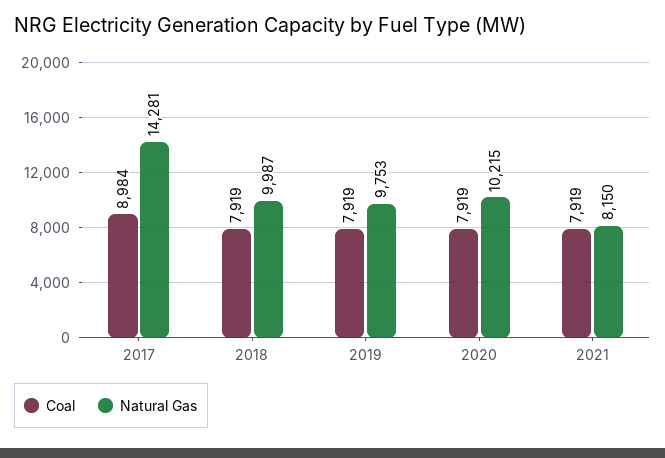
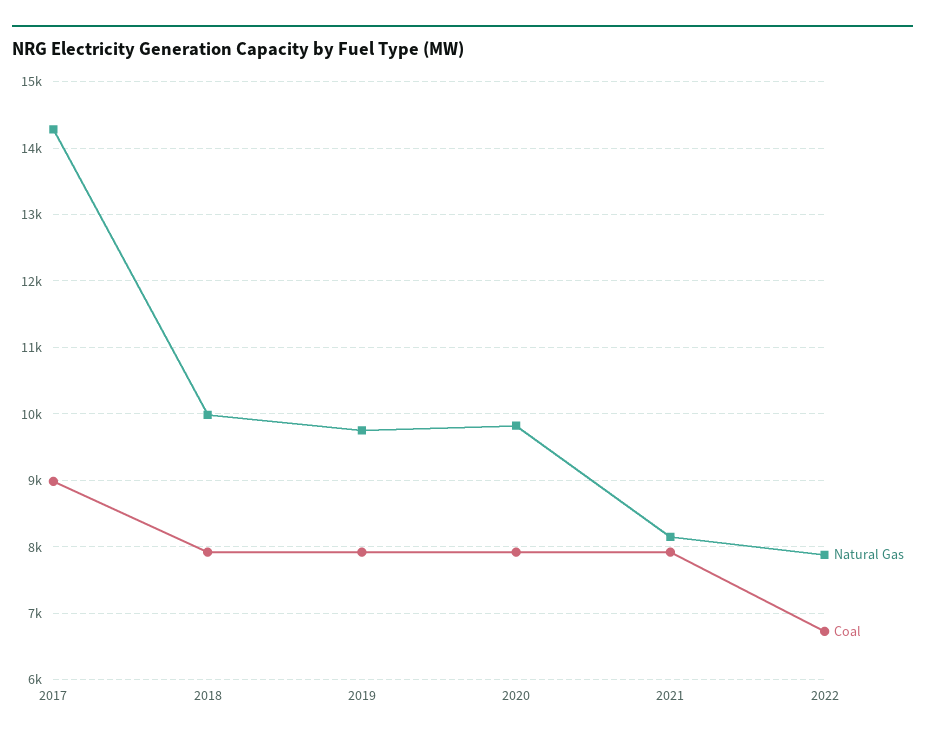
Natural Gas, 2020: 10215 -> 9800
Natural Gas, 2022: none -> 7900
Coal, 2022: none -> 6700

